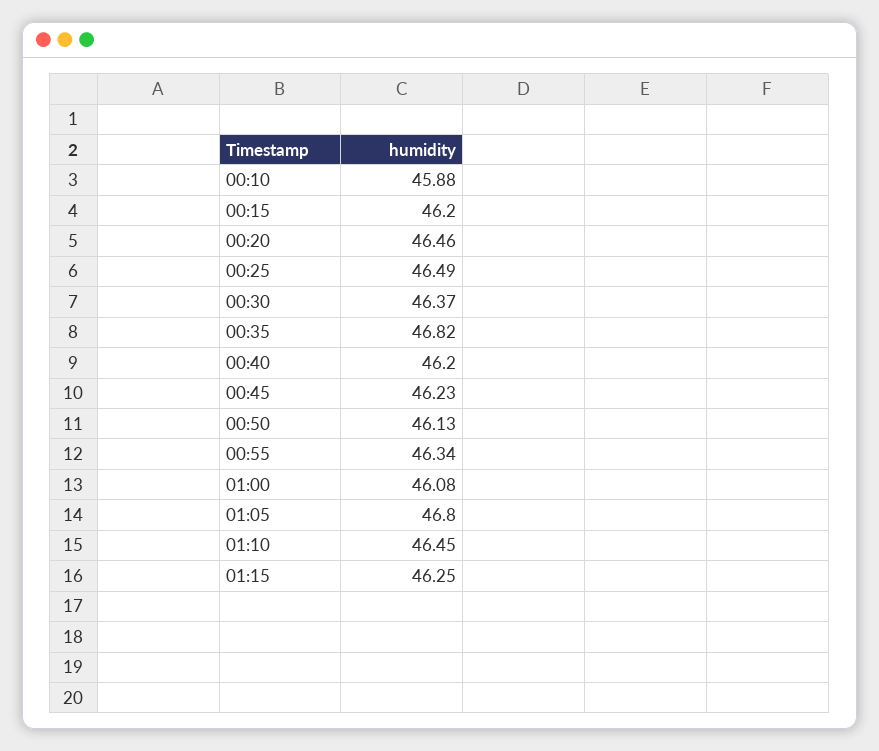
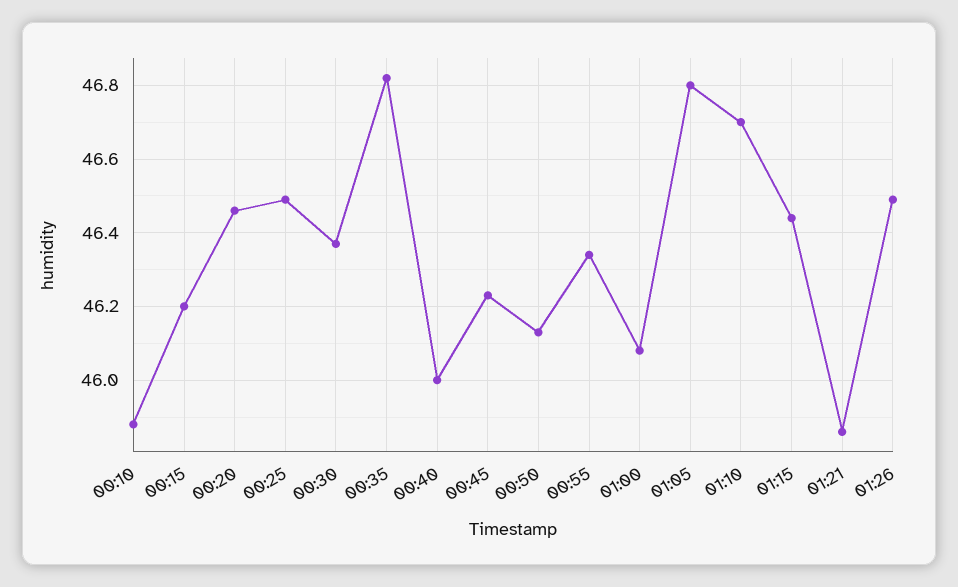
00:40: 46.2 -> 46
01:10: 46.45 -> 46.7
01:15: 46.25 -> 46.45
01:21: none -> 45.85
01:26: none -> 46.5

